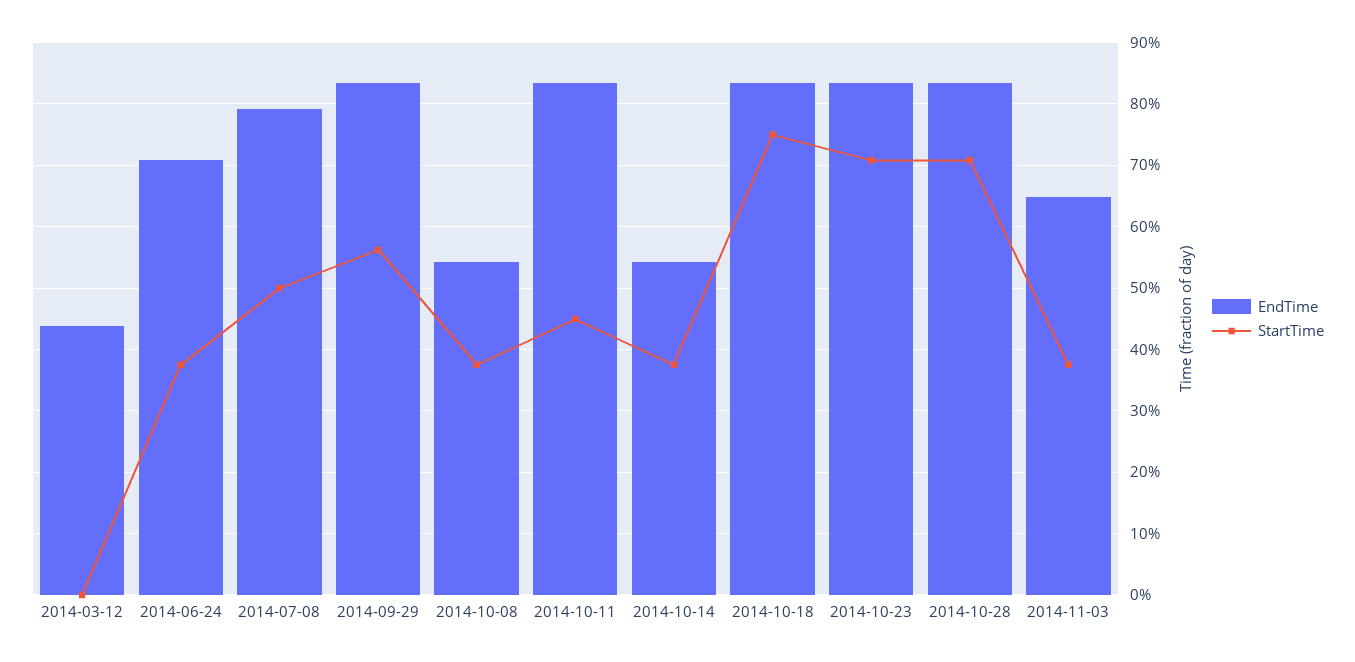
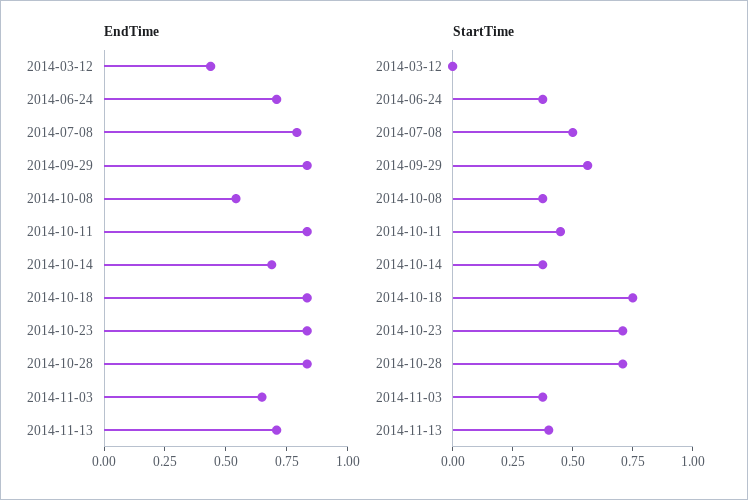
EndTime, 2014-10-14: 0.54 -> 0.7
EndTime, 2014-11-13: none -> 0.7
StartTime, 2014-11-13: none -> 0.4

